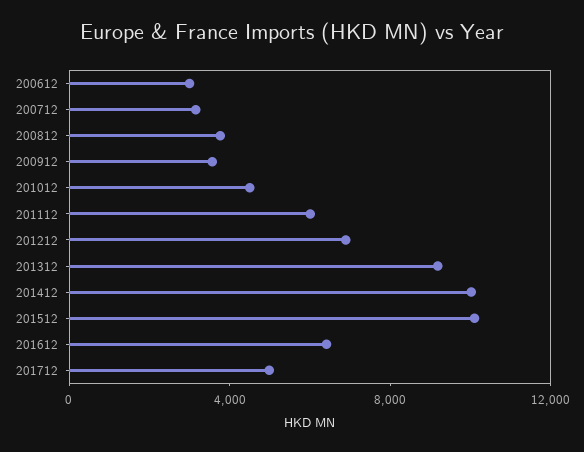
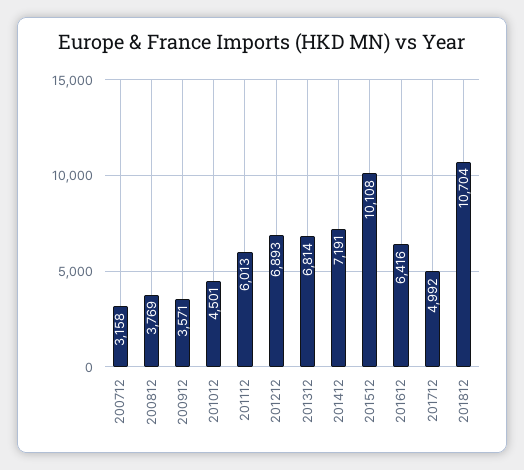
200612: 3000 -> none
201312: 9000 -> 6814
201412: 10000 -> 7191
201812: none -> 10704

